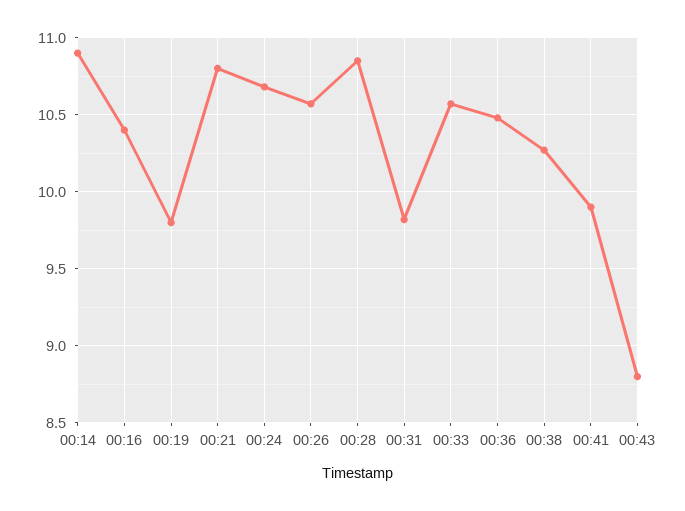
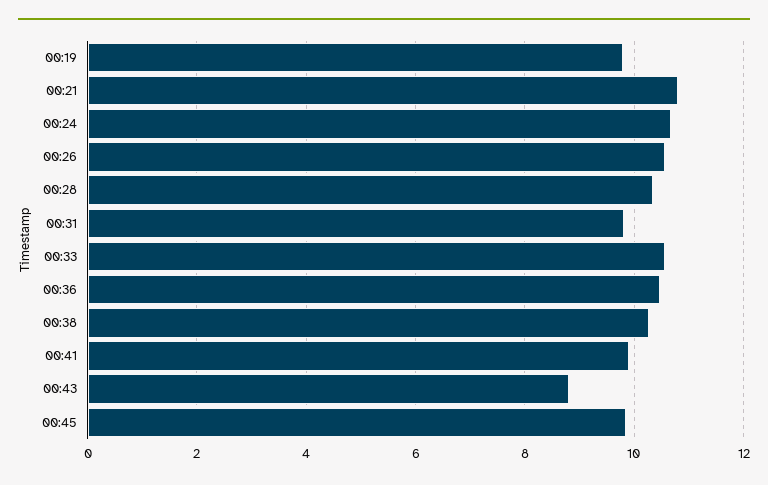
00:14: 10.9 -> none
00:16: 10.4 -> none
00:28: 10.85 -> 10.4
00:45: none -> 9.8

